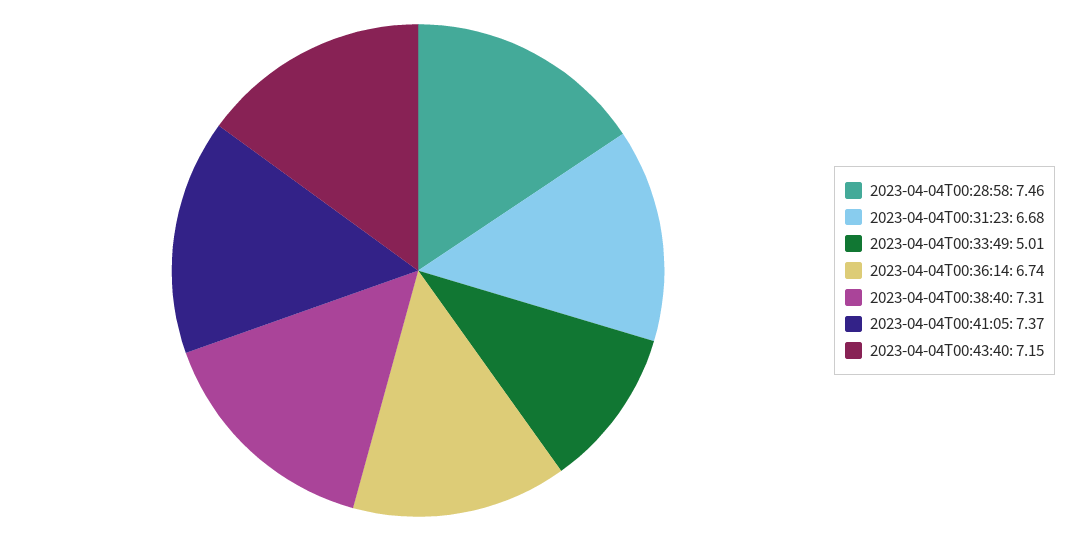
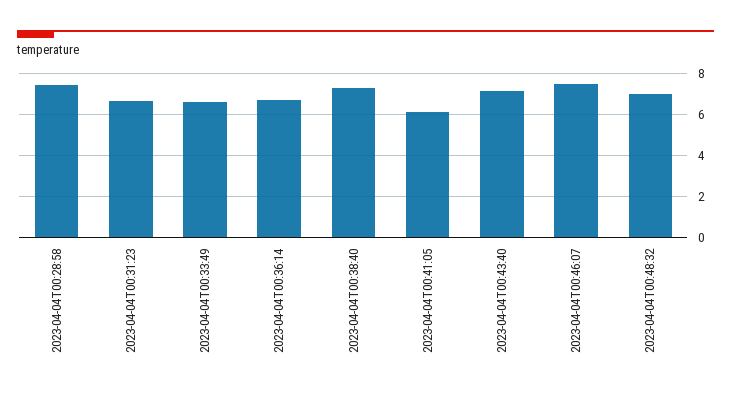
2023-04-04T00:33:49: 5.01 -> 6.5
2023-04-04T00:41:05: 7.37 -> 6
2023-04-04T00:46:07: none -> 7.5
2023-04-04T00:48:32: none -> 7

